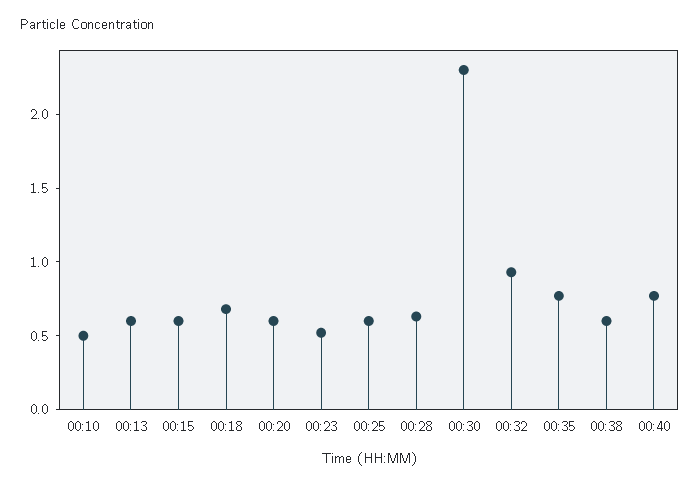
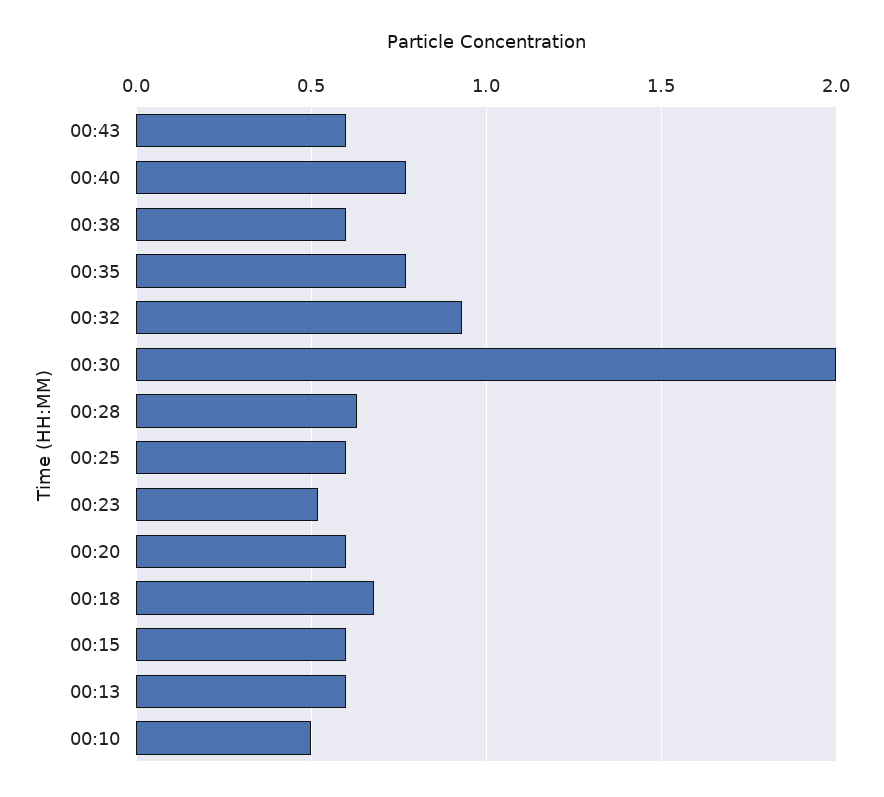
00:30: 2.3 -> 2
00:43: none -> 0.6

